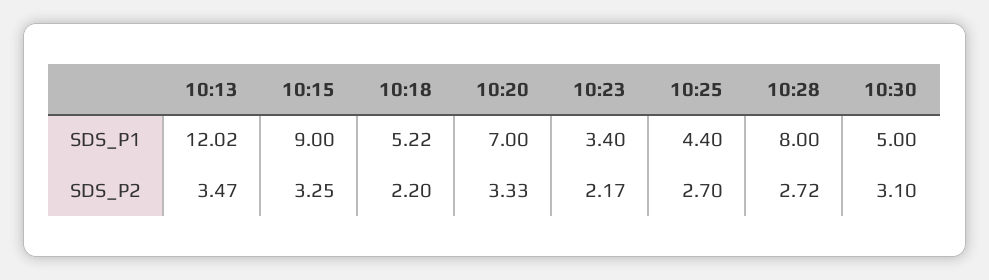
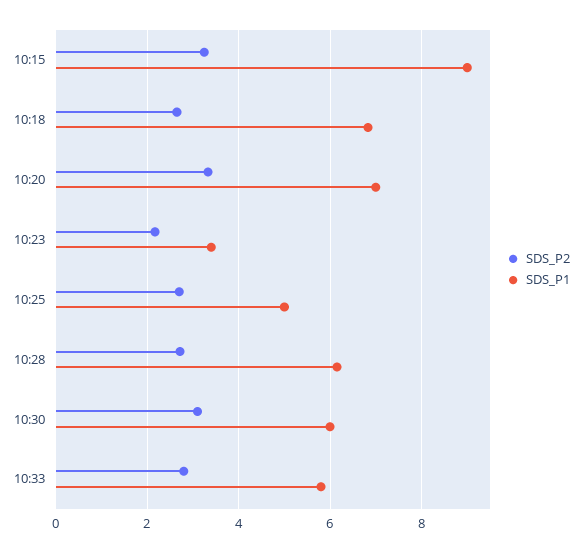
SDS_P1, 10:13: 12.02 -> none
SDS_P1, 10:18: 5.22 -> 6.8
SDS_P1, 10:25: 4.4 -> 5
SDS_P1, 10:28: 8 -> 6.2
SDS_P1, 10:30: 5 -> 6
SDS_P2, 10:13: 3.47 -> none
SDS_P2, 10:18: 2.2 -> 2.6
SDS_P2, 10:33: none -> 2.8
SDS_P1, 10:33: none -> 5.8

